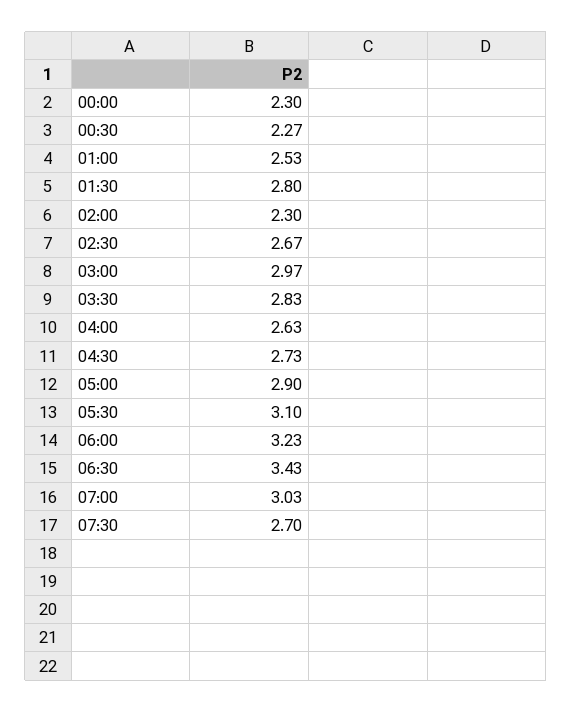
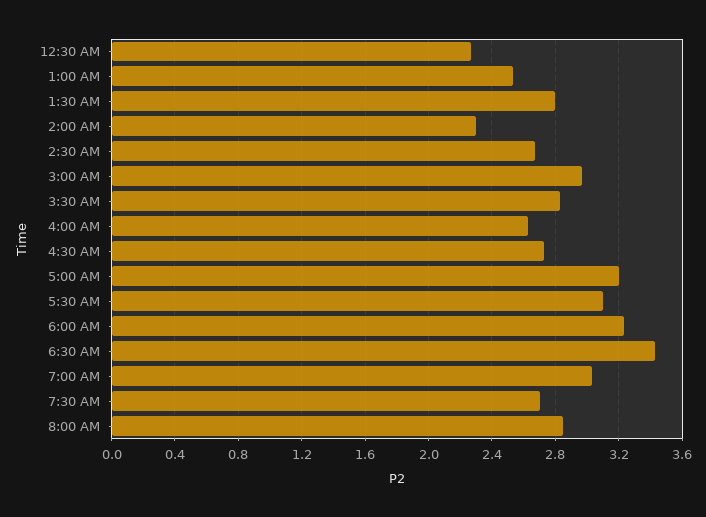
00:00: 2.3 -> none
05:00: 2.9 -> 3.2
8:00 AM: none -> 2.85

